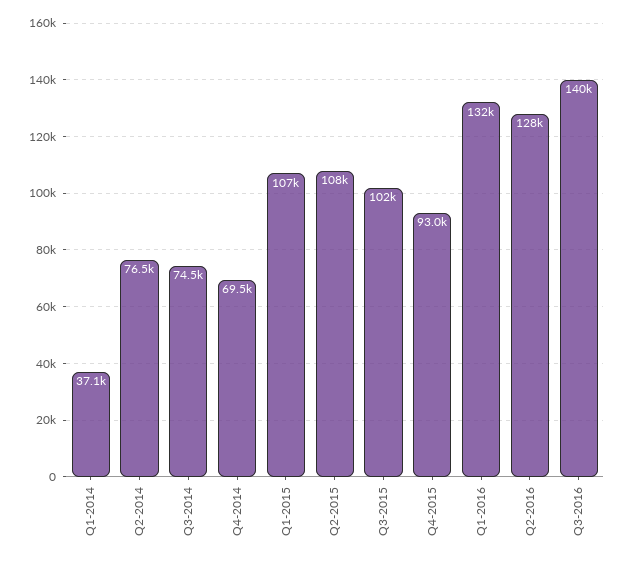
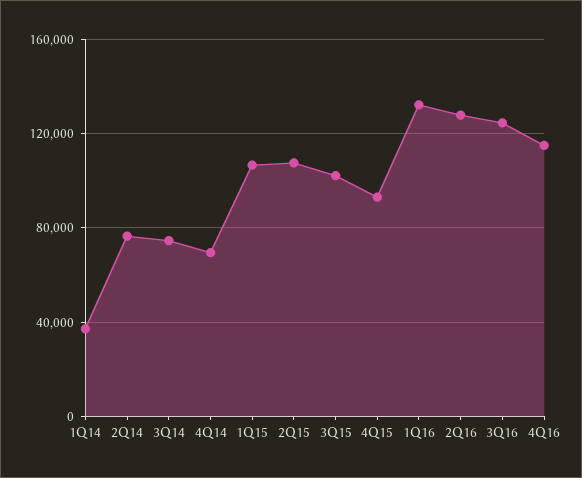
Q3-2016: 140000 -> 125000
4Q16: none -> 115000

